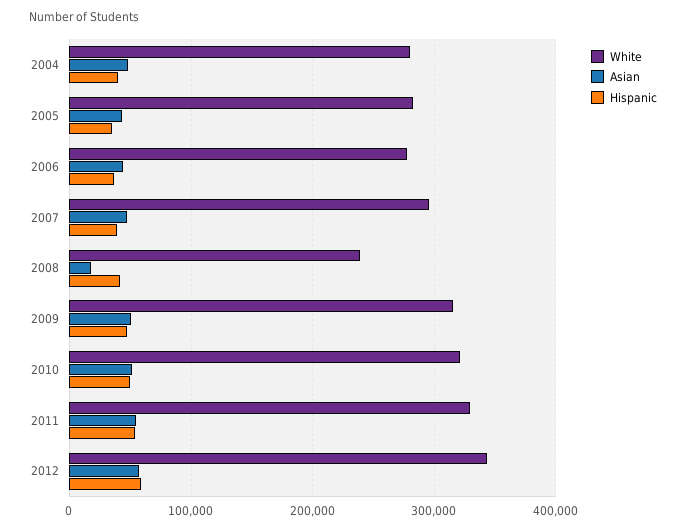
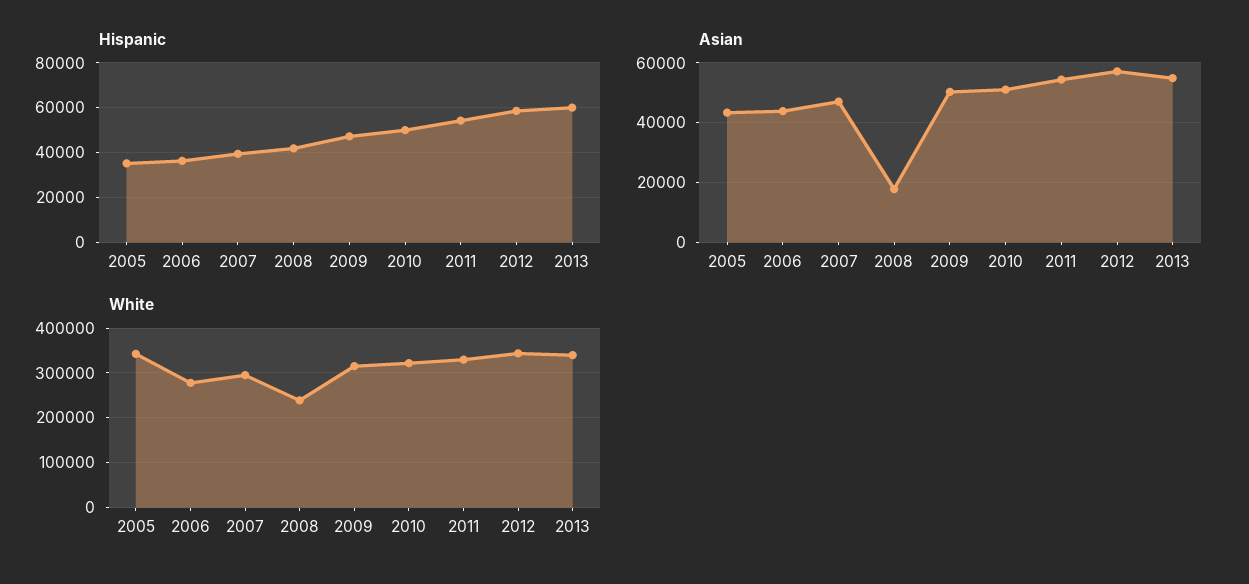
White, 2004: 280000 -> none
Asian, 2004: 50000 -> none
Hispanic, 2004: 40000 -> none
White, 2005: 280000 -> 340000
Hispanic, 2013: none -> 60000
Asian, 2013: none -> 55000
White, 2013: none -> 340000

